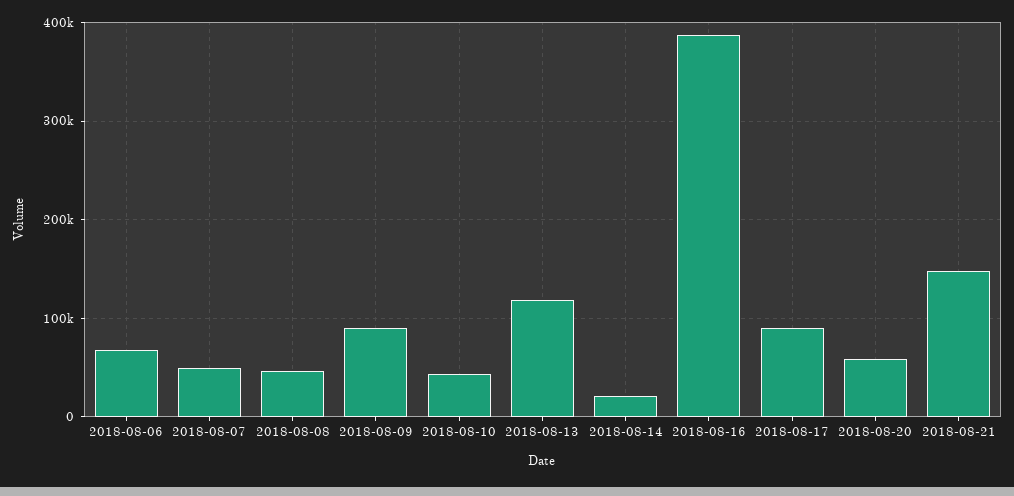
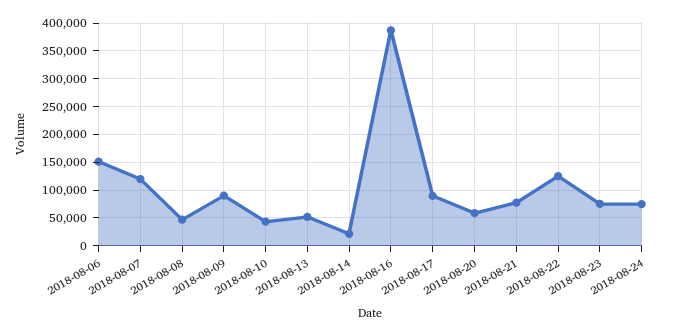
2018-08-06: 70000 -> 150000
2018-08-07: 50000 -> 125000
2018-08-13: 120000 -> 50000
2018-08-21: 150000 -> 75000
2018-08-22: none -> 125000
2018-08-23: none -> 75000
2018-08-24: none -> 75000

